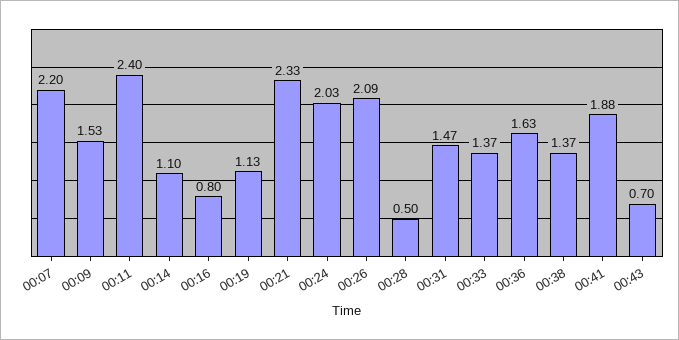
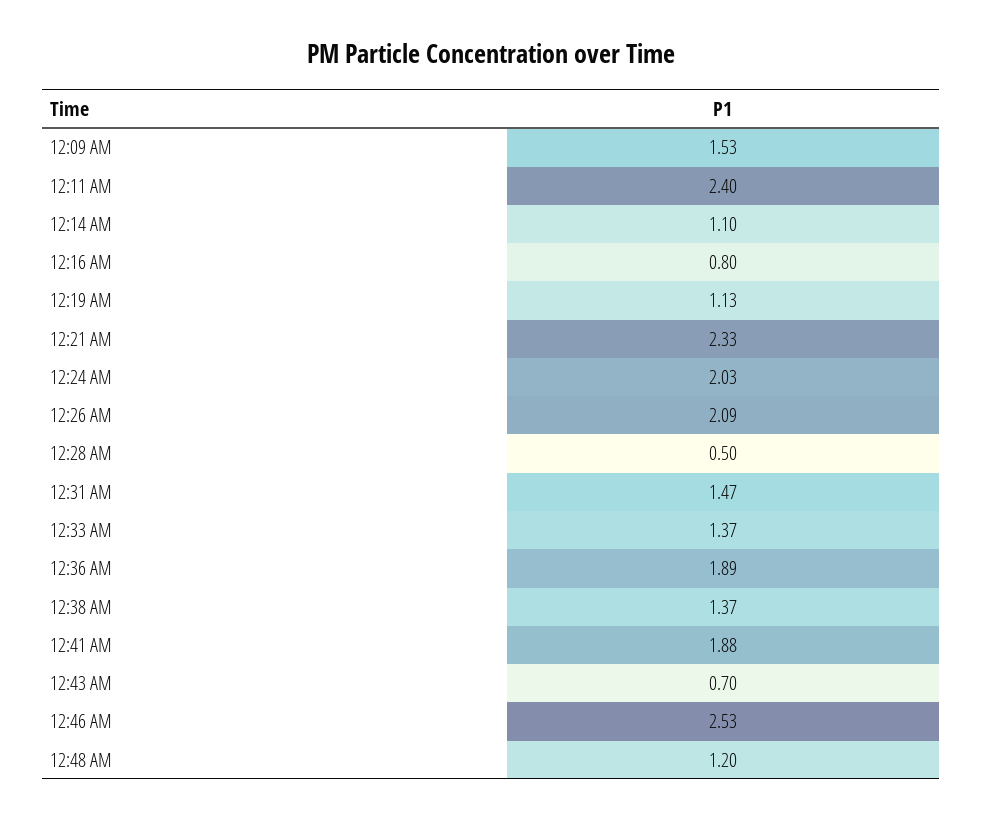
00:07: 2.2 -> none
00:36: 1.63 -> 1.89
12:46 AM: none -> 2.53
12:48 AM: none -> 1.2

